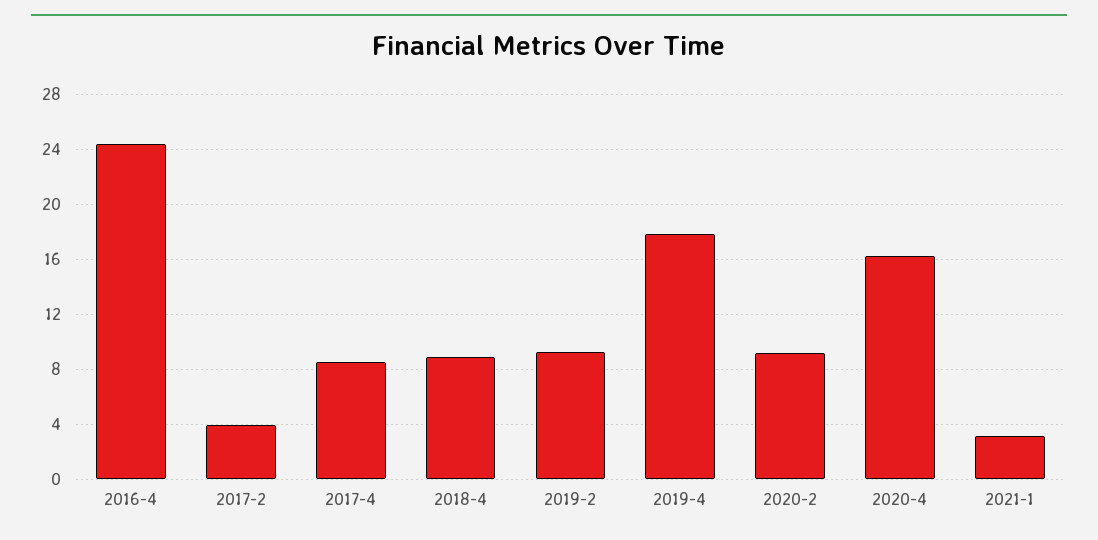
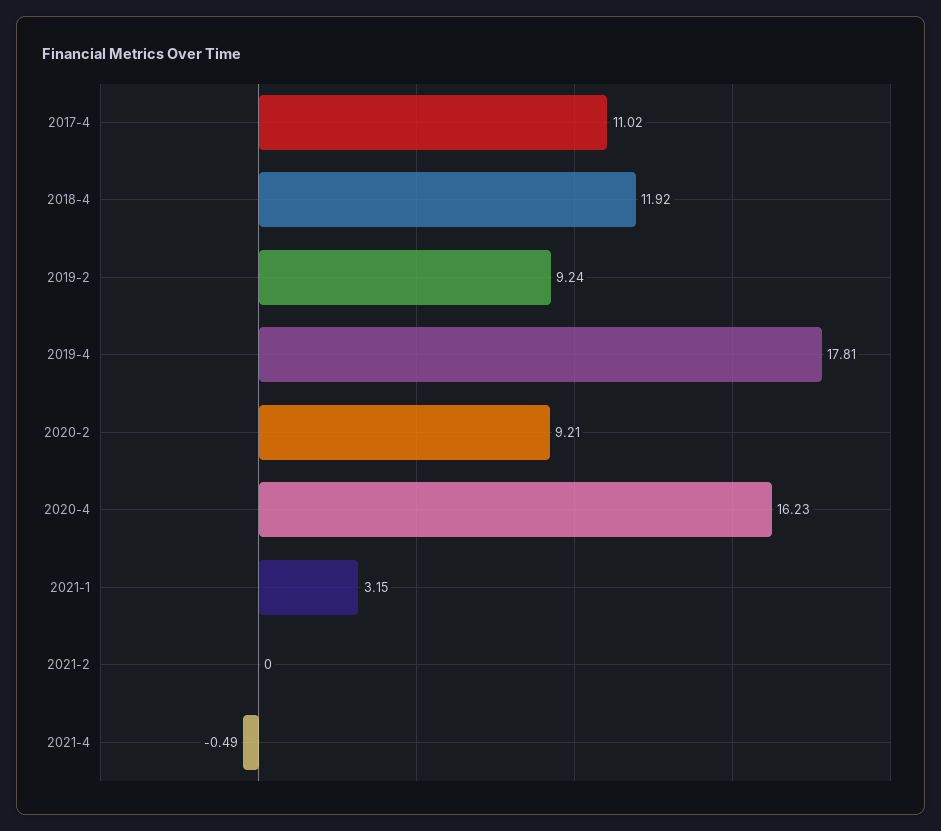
2016-4: 24.5 -> none
2017-2: 4 -> none
2017-4: 8.5 -> 11.02
2018-4: 9 -> 11.92
2021-2: none -> 0
2021-4: none -> -0.49

